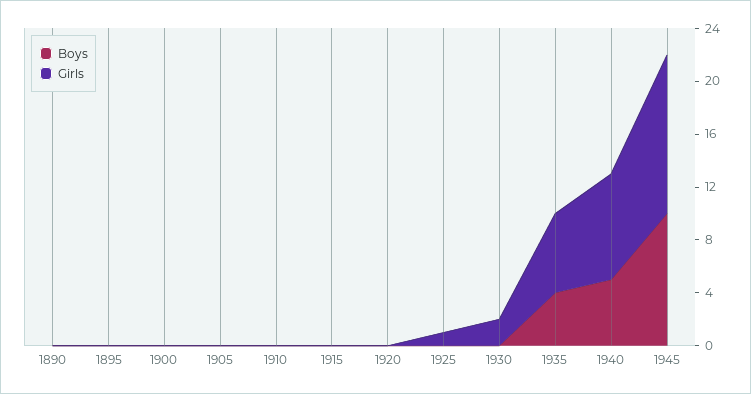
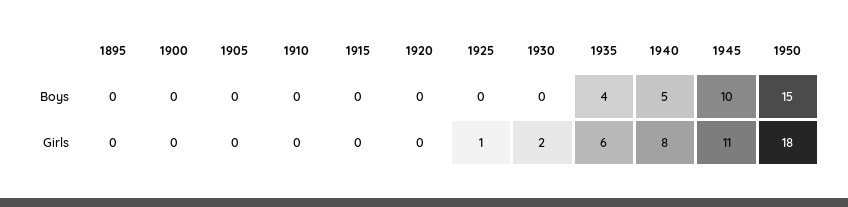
Boys, 1890: 0 -> none
Girls, 1890: 0 -> none
Girls, 1945: 12 -> 11
Boys, 1950: none -> 15
Girls, 1950: none -> 18

